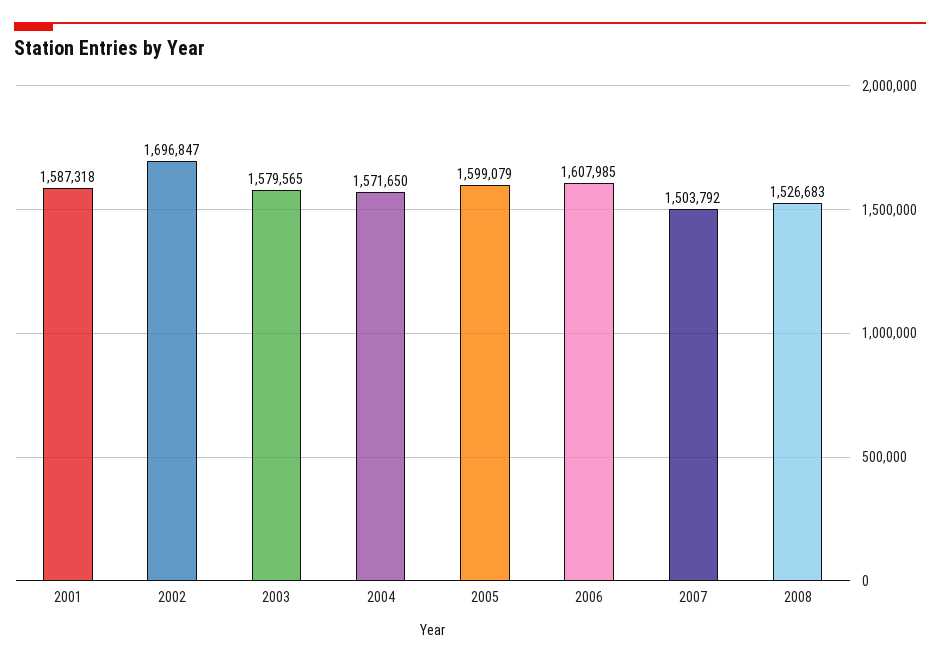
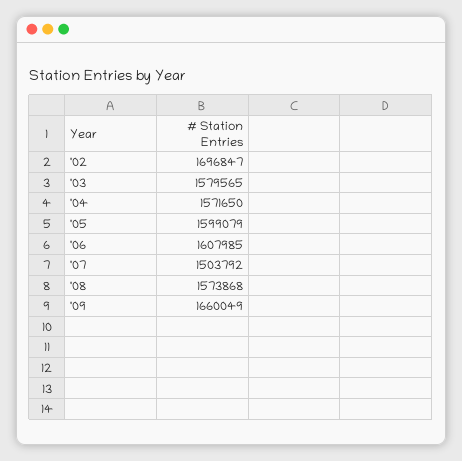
2001: 1587318 -> none
2008: 1526683 -> 1573868
'09: none -> 1660049

